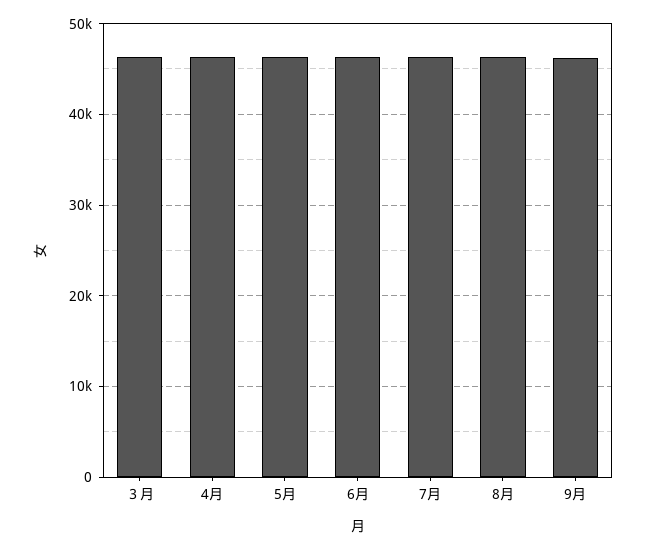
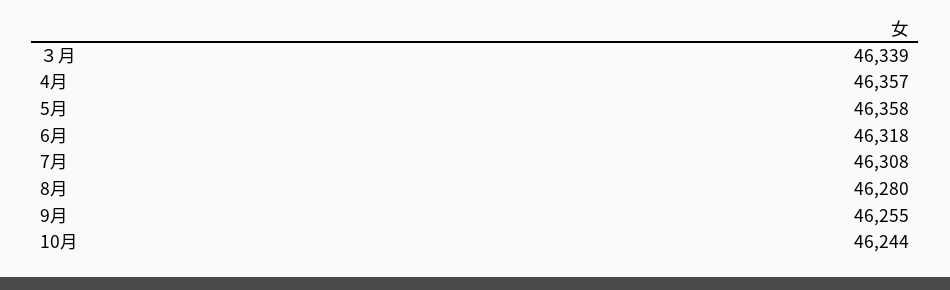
10月: none -> 46244

